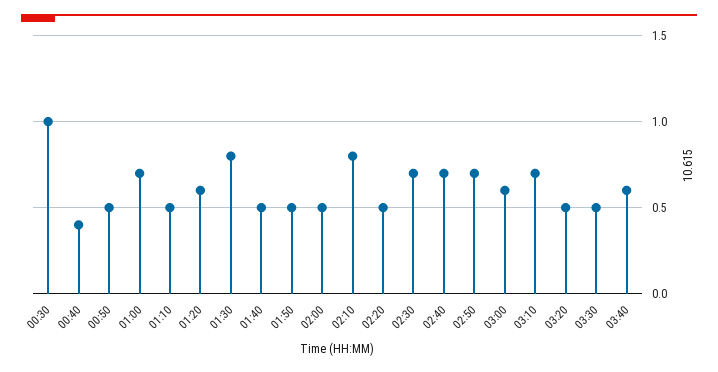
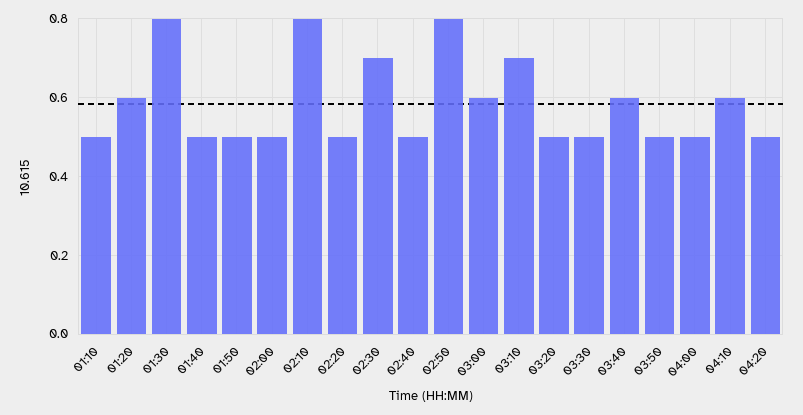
00:30: 1 -> none
00:40: 0.4 -> none
00:50: 0.5 -> none
01:00: 0.7 -> none
02:40: 0.7 -> 0.5
02:50: 0.7 -> 0.8
03:50: none -> 0.5
04:00: none -> 0.5
04:10: none -> 0.6
04:20: none -> 0.5

